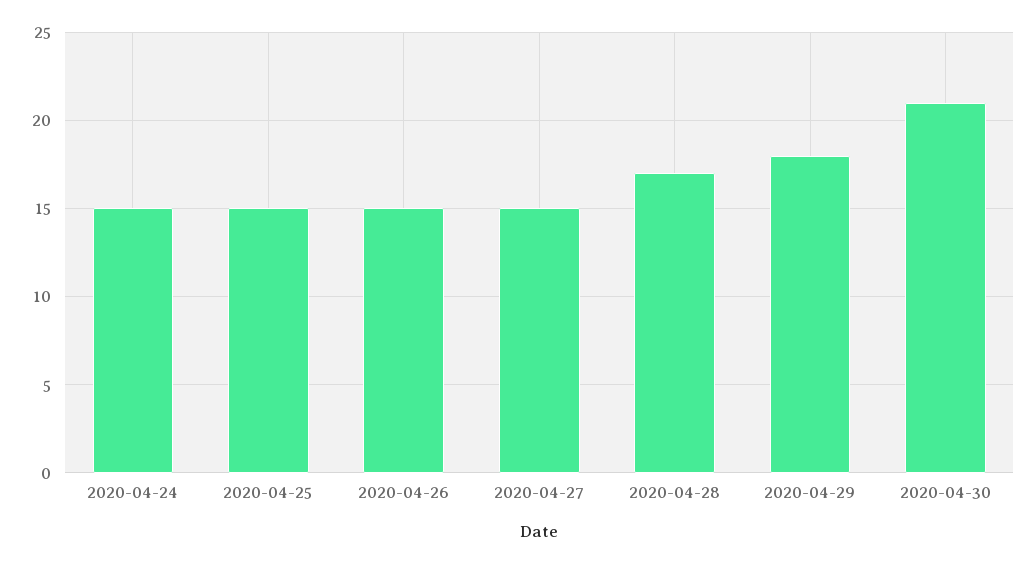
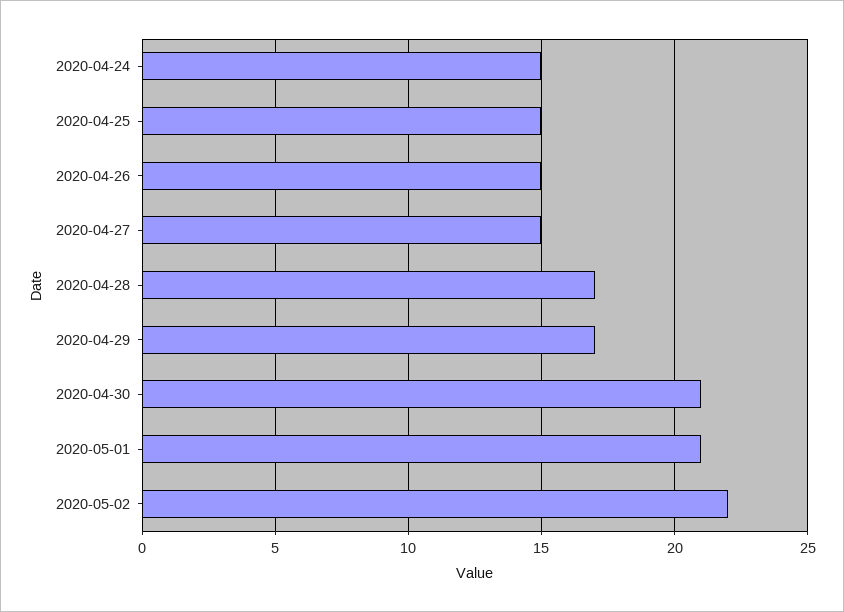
2020-04-29: 18 -> 17
2020-05-01: none -> 21
2020-05-02: none -> 22

